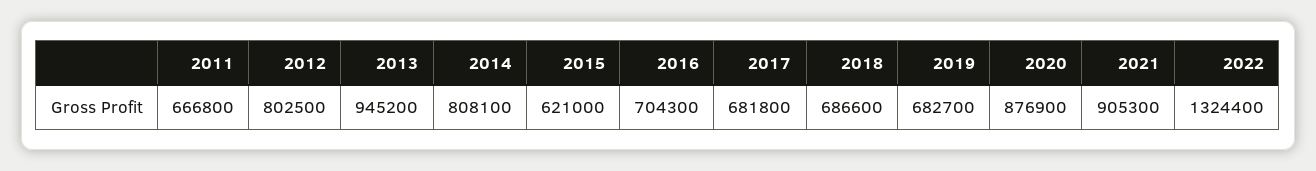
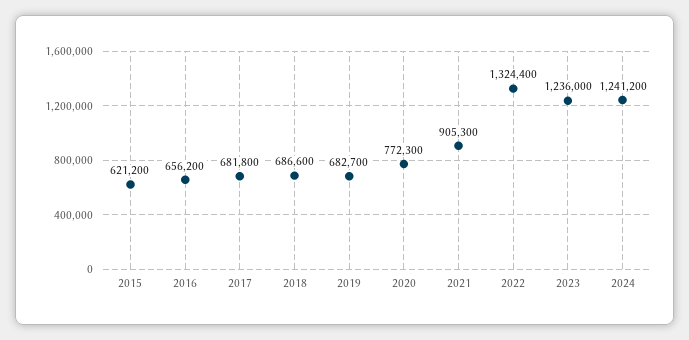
2011: 666800 -> none
2012: 802500 -> none
2013: 945200 -> none
2014: 808100 -> none
2015: 621000 -> 621200
2016: 704300 -> 656200
2020: 876900 -> 772300
2023: none -> 1236000
2024: none -> 1241200

